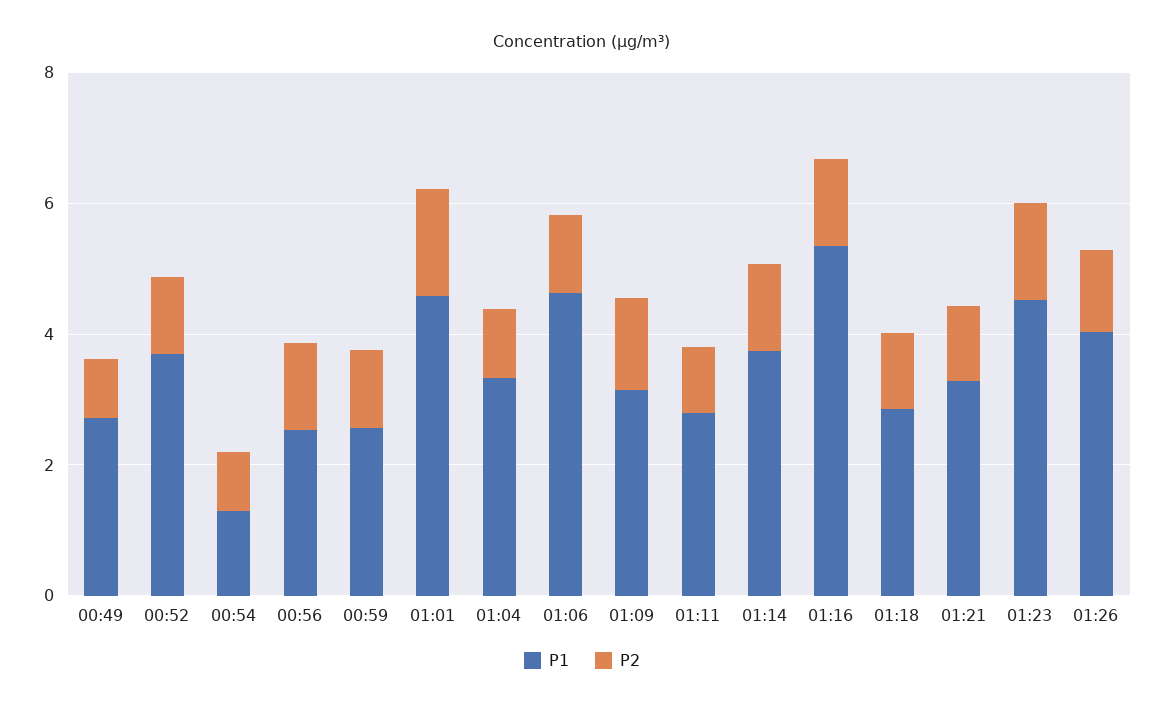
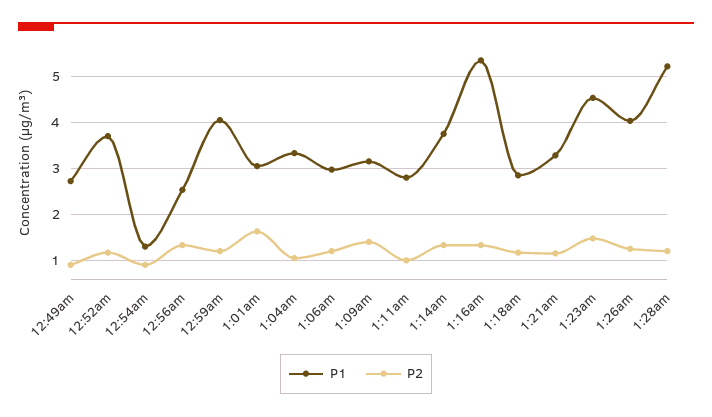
P1, 00:59: 2.5 -> 4
P1, 01:01: 4.5 -> 3
P1, 01:06: 4.5 -> 3
P1, 1:28am: none -> 5.2
P2, 1:28am: none -> 1.2

